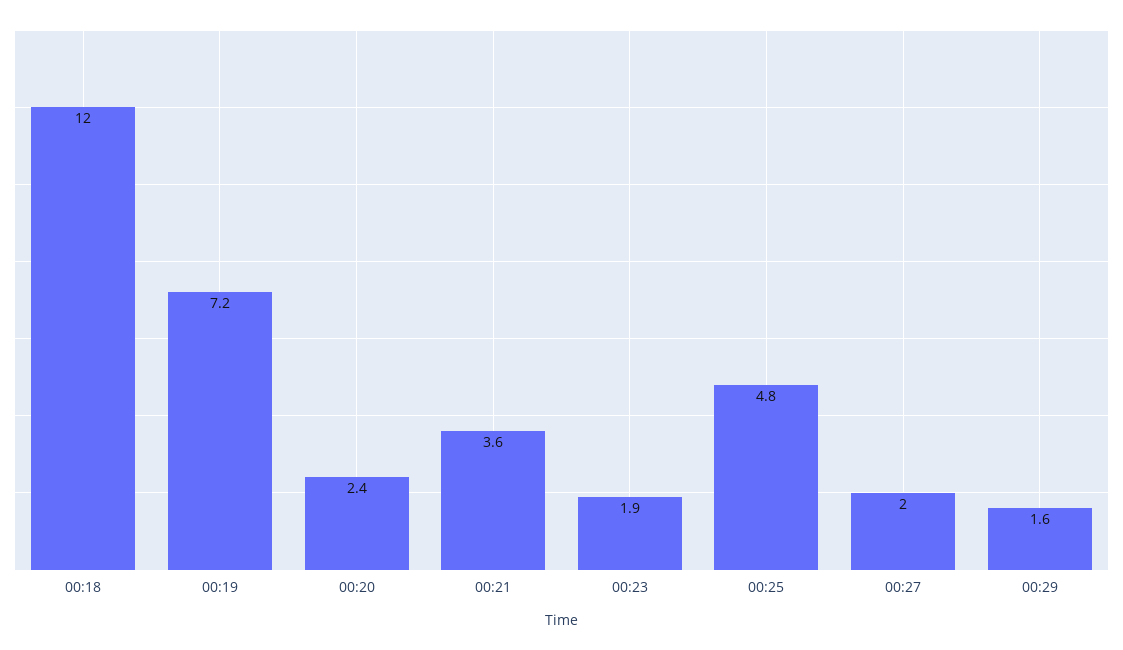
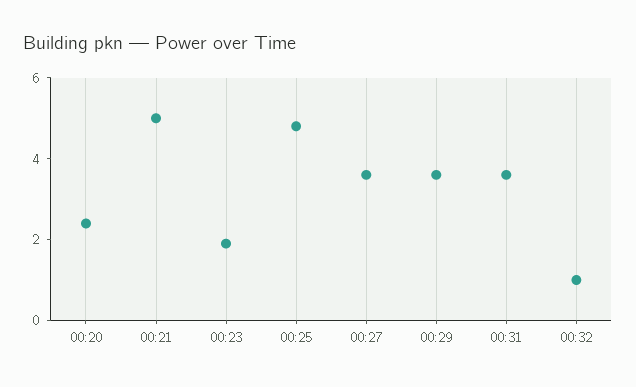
00:18: 12 -> none
00:19: 7.2 -> none
00:21: 3.6 -> 5
00:27: 2 -> 3.5
00:29: 1.6 -> 3.5
00:31: none -> 3.5
00:32: none -> 1

